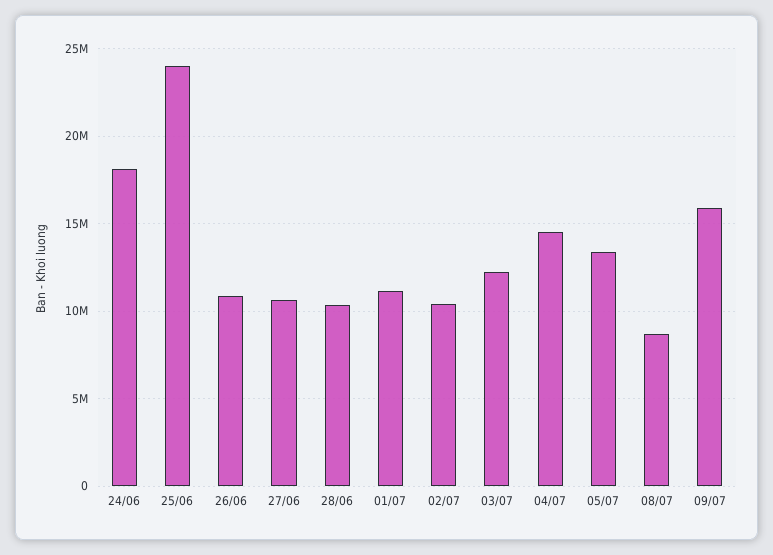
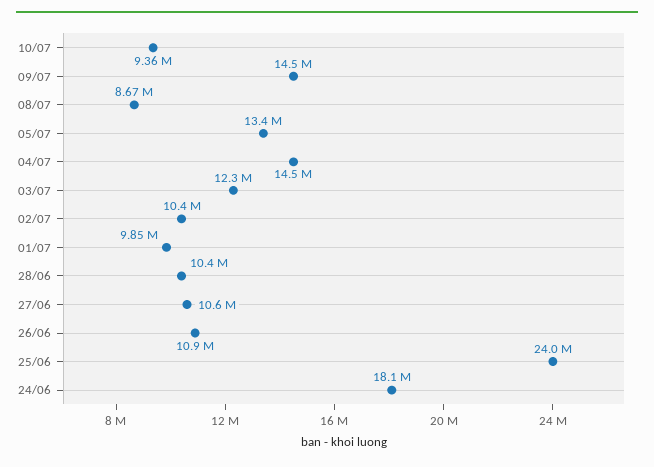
01/07: 11000000 -> 9850000
09/07: 16000000 -> 14500000
10/07: none -> 9360000

